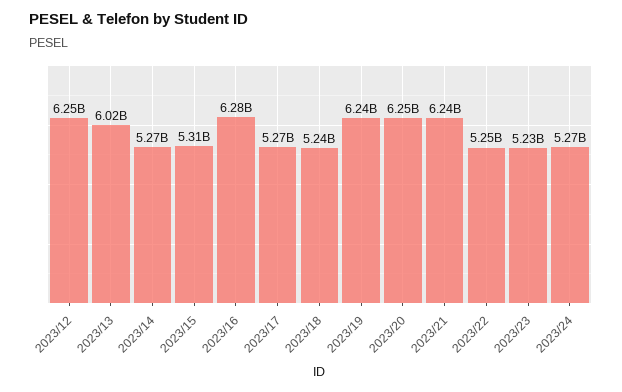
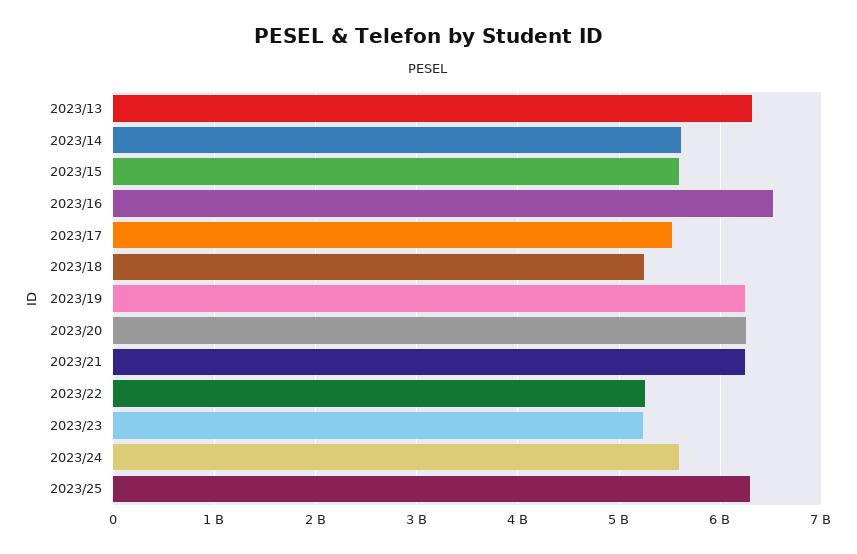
2023/12: 6250000000 -> none
2023/13: 6020000000 -> 6300000000
2023/14: 5270000000 -> 5600000000
2023/15: 5310000000 -> 5600000000
2023/16: 6280000000 -> 6500000000
2023/17: 5270000000 -> 5500000000
2023/24: 5270000000 -> 5600000000
2023/25: none -> 6300000000

